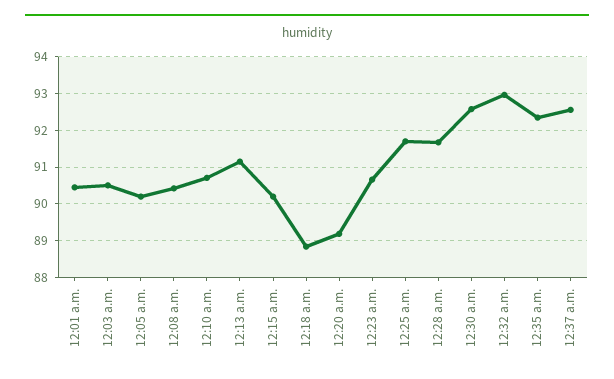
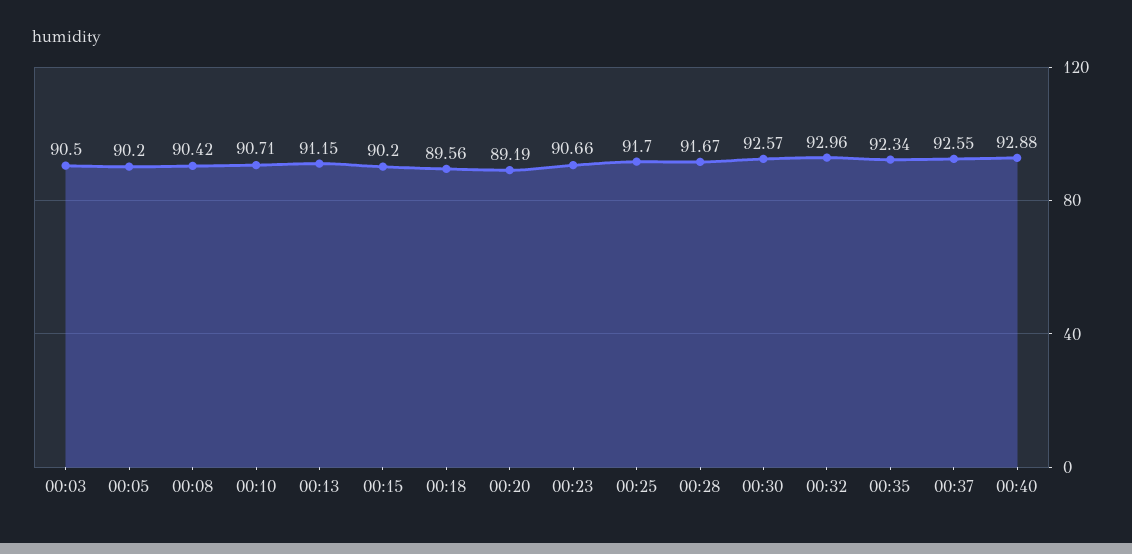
12:01 a.m.: 90.4 -> none
12:18 a.m.: 88.8 -> 89.56
00:40: none -> 92.88

